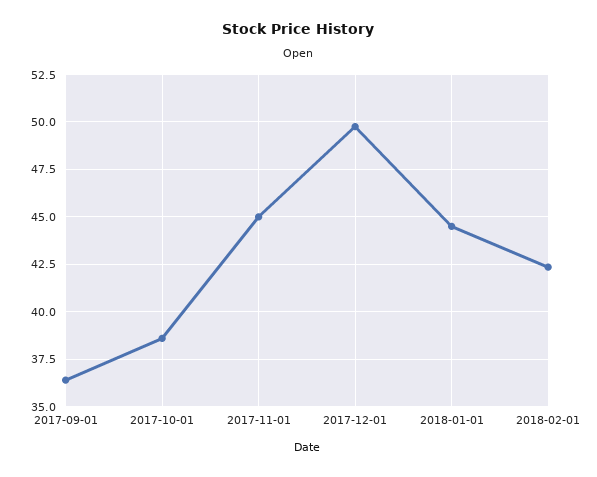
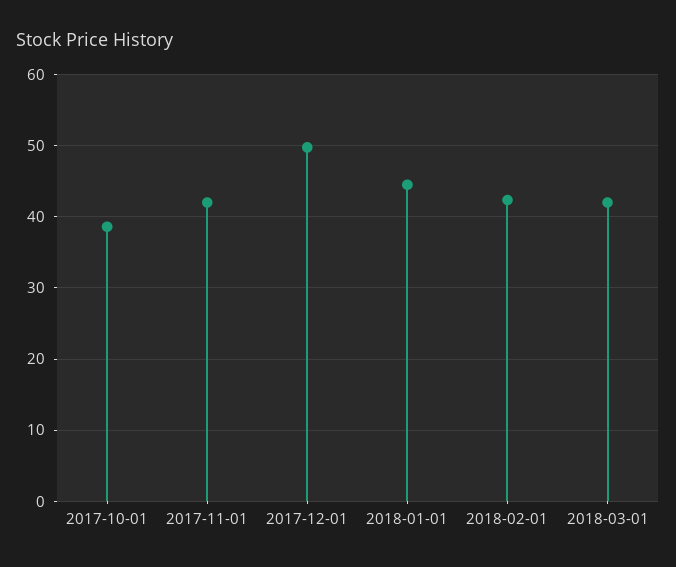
2017-09-01: 36.5 -> none
2017-11-01: 45 -> 42
2018-03-01: none -> 42

